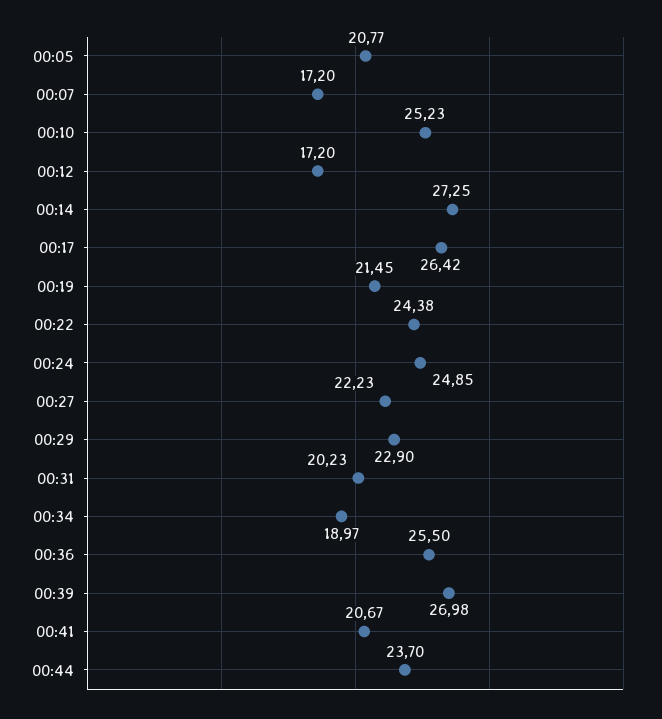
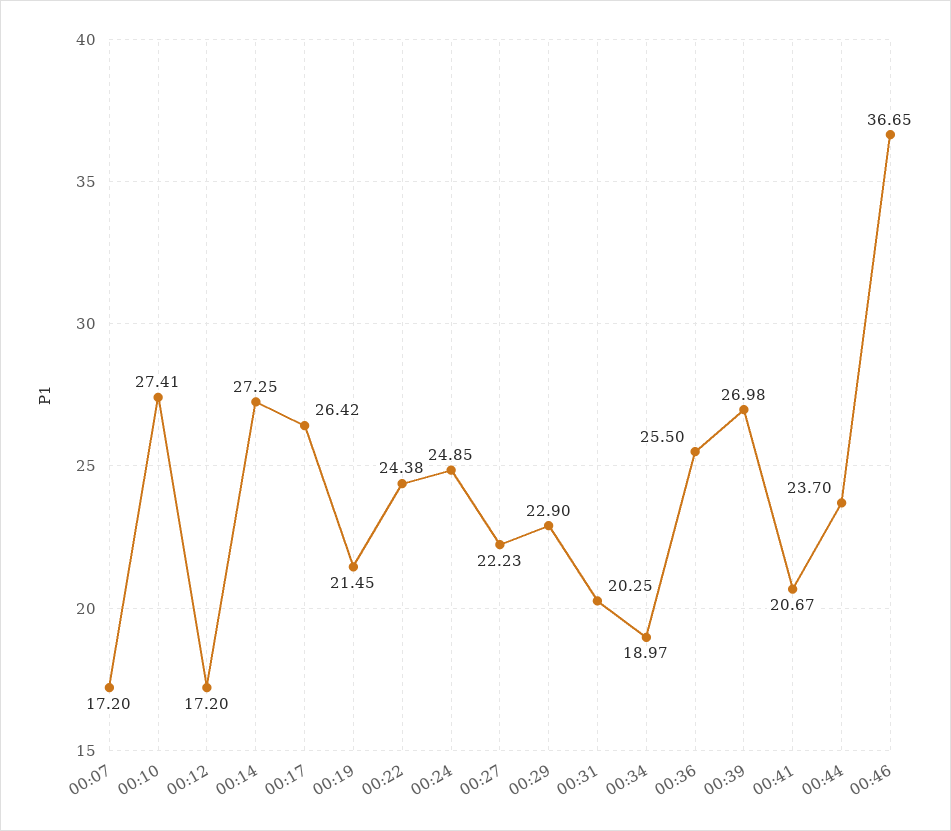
00:05: 20.77 -> none
00:10: 25.23 -> 27.41
00:31: 20.23 -> 20.25
00:46: none -> 36.65

